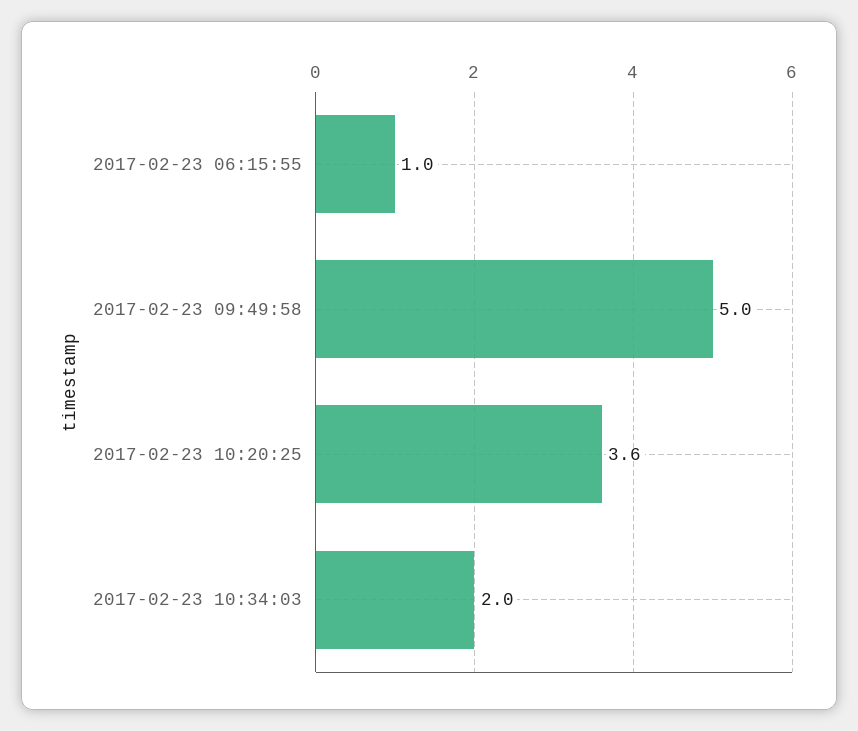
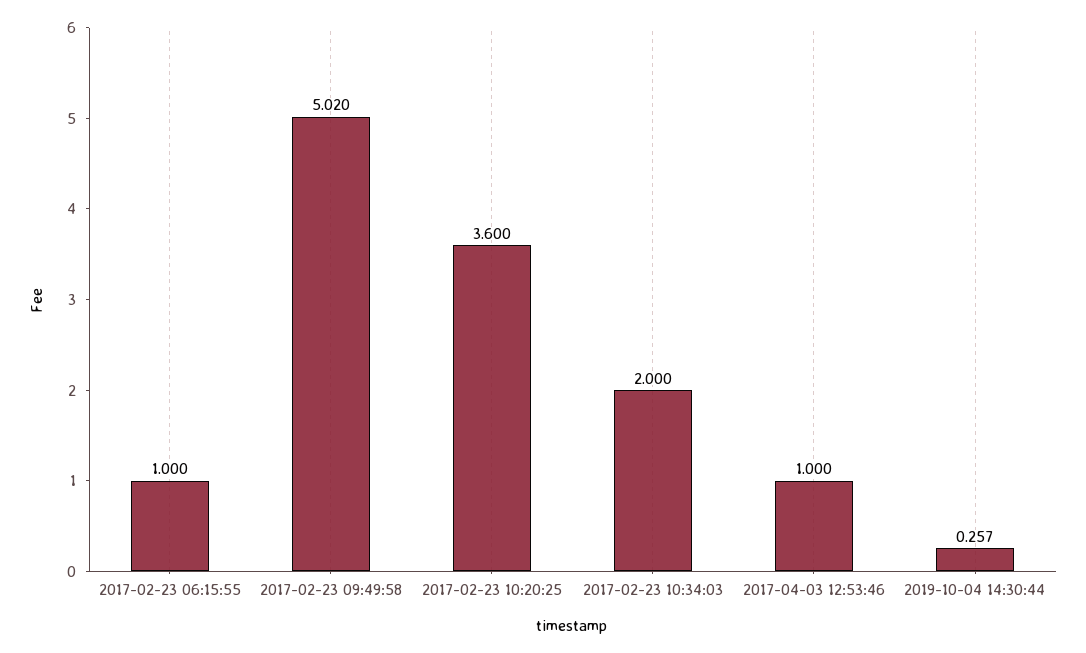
2017-02-23 09:49:58: 5 -> 5.02
2017-04-03 12:53:46: none -> 1
2019-10-04 14:30:44: none -> 0.257

